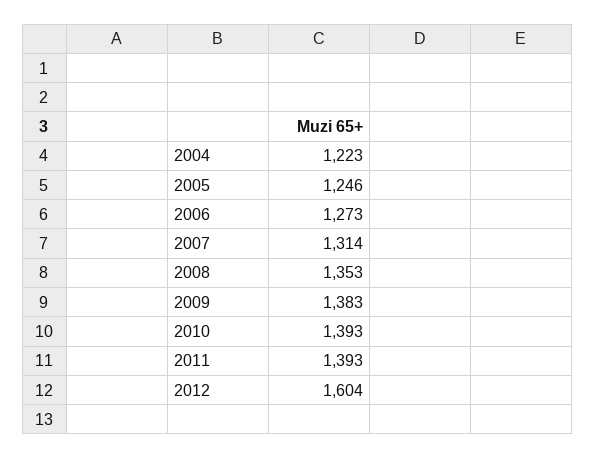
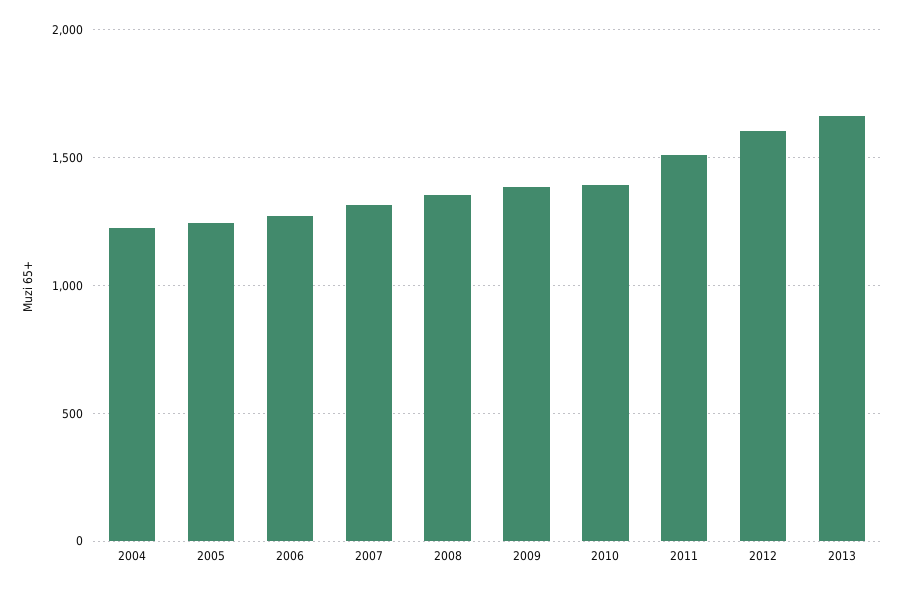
2011: 1393 -> 1500
2013: none -> 1650

